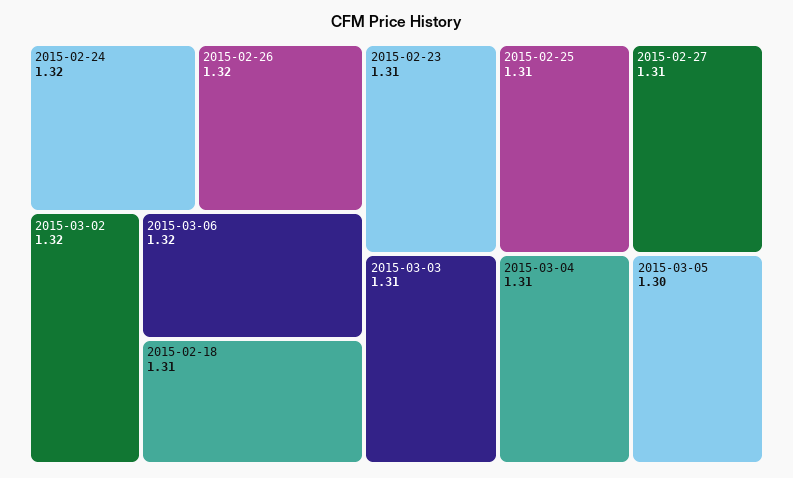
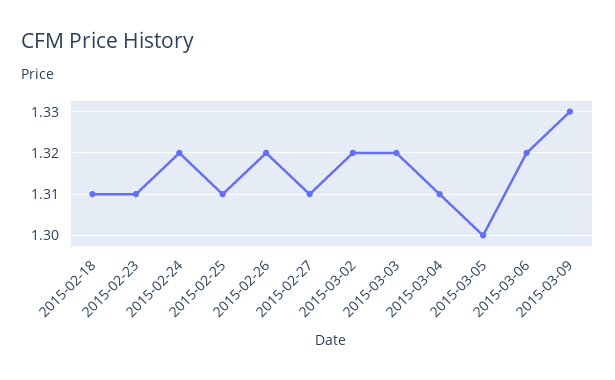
2015-03-03: 1.31 -> 1.32
2015-03-09: none -> 1.33

